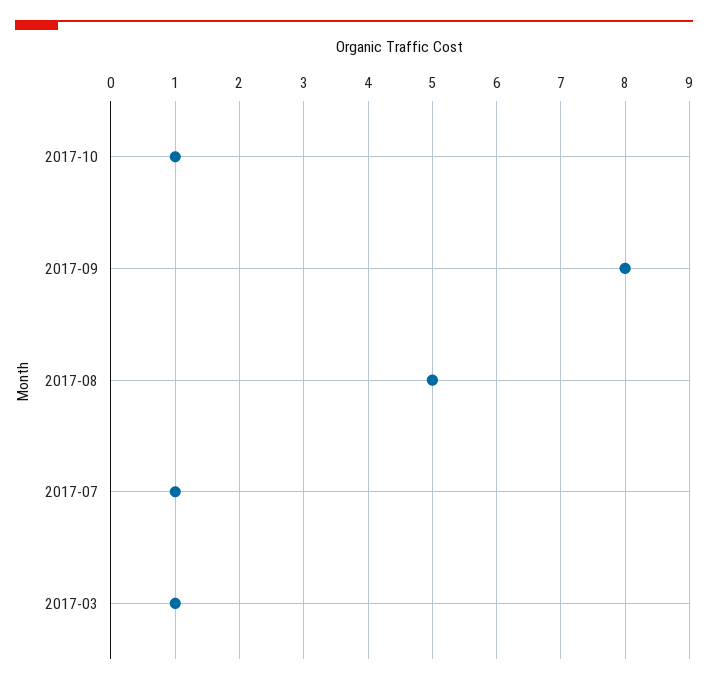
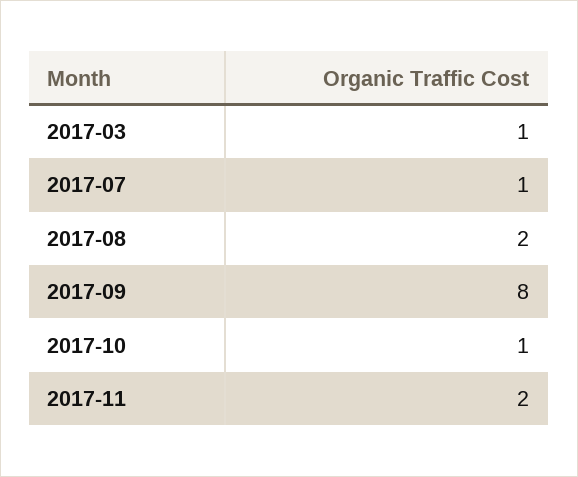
2017-08: 5 -> 2
2017-11: none -> 2

